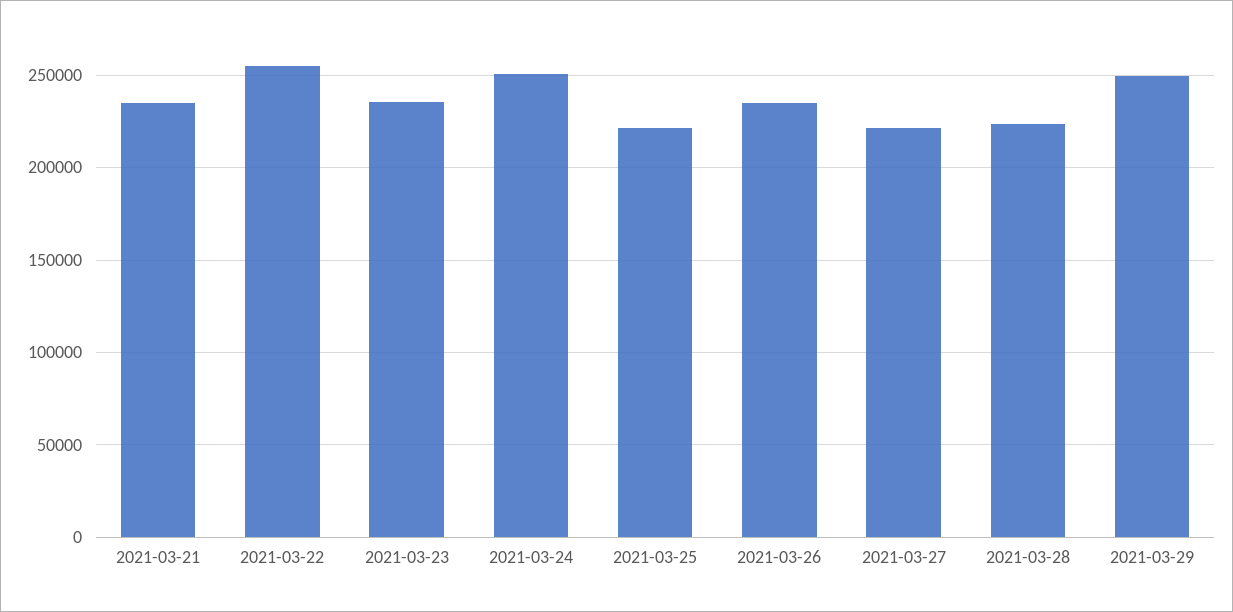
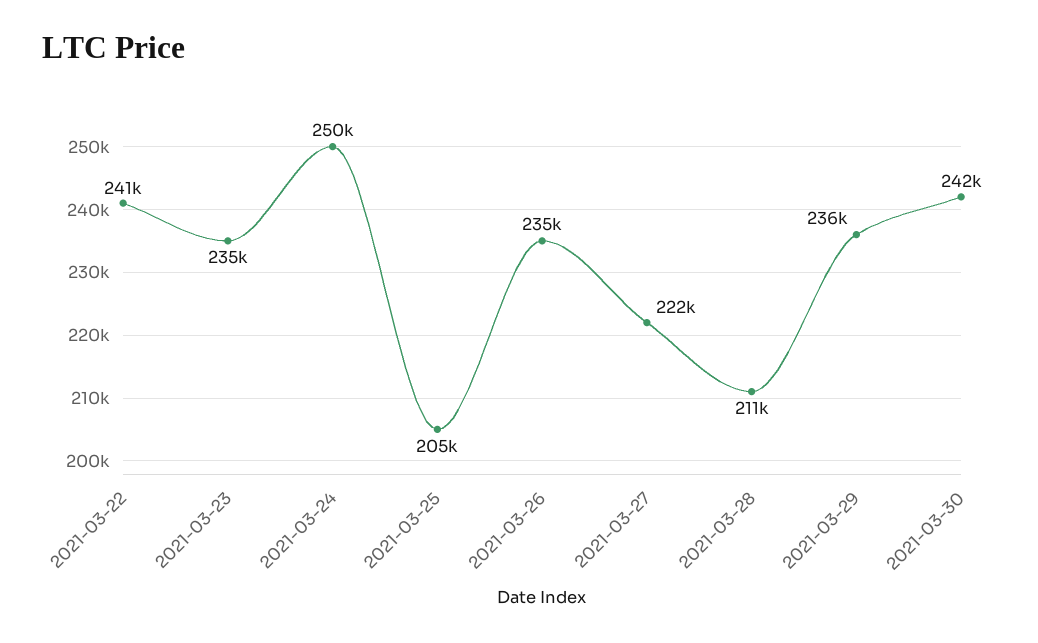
2021-03-21: 235000 -> none
2021-03-22: 255000 -> 241000
2021-03-25: 220000 -> 205000
2021-03-28: 225000 -> 211000
2021-03-29: 250000 -> 236000
2021-03-30: none -> 242000

